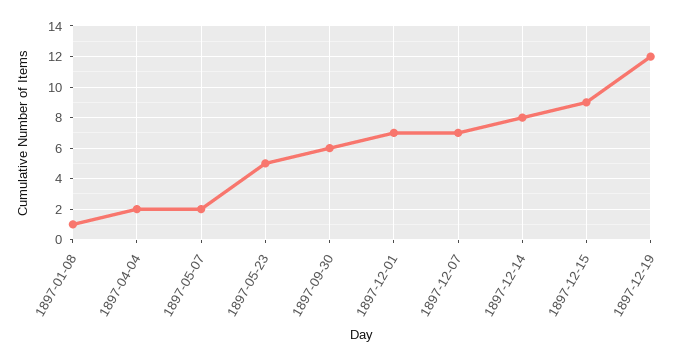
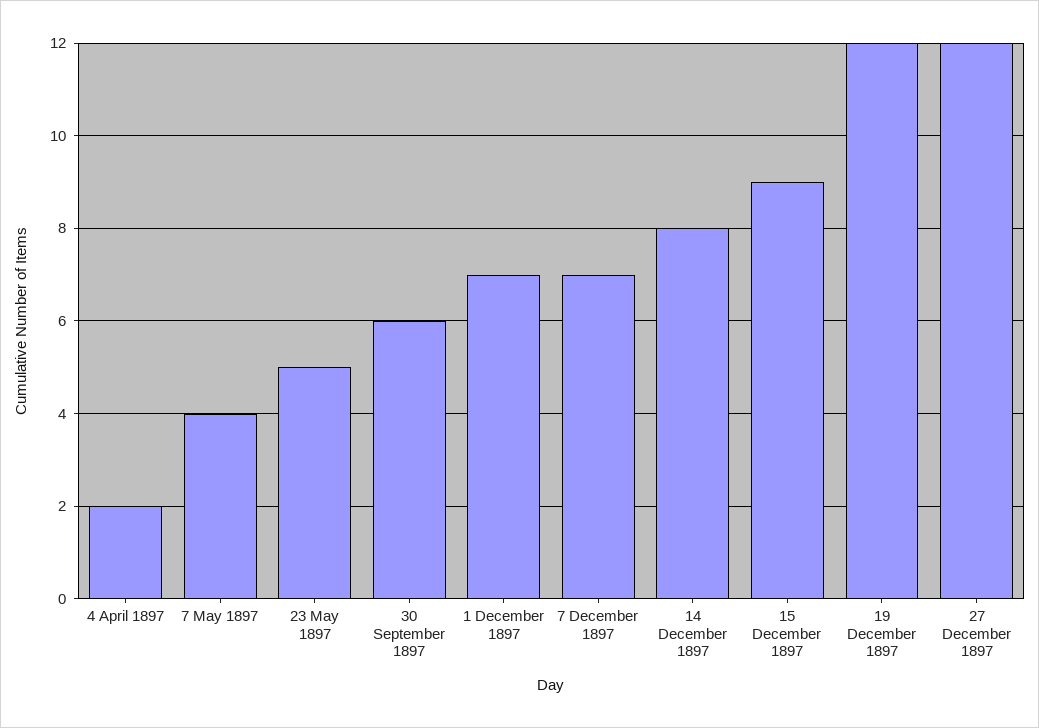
1897-01-08: 1 -> none
1897-05-07: 2 -> 4
27 December 1897: none -> 12

